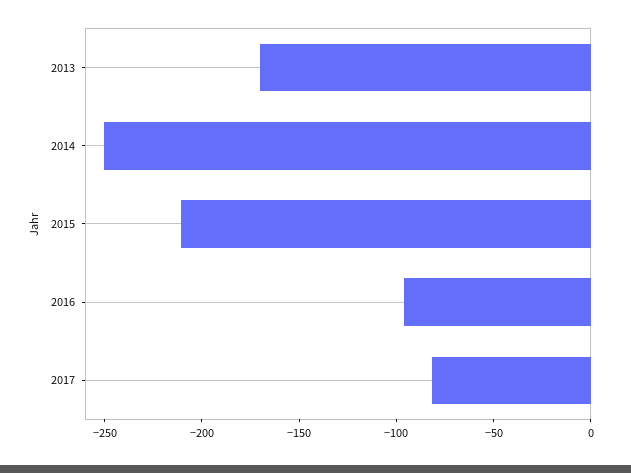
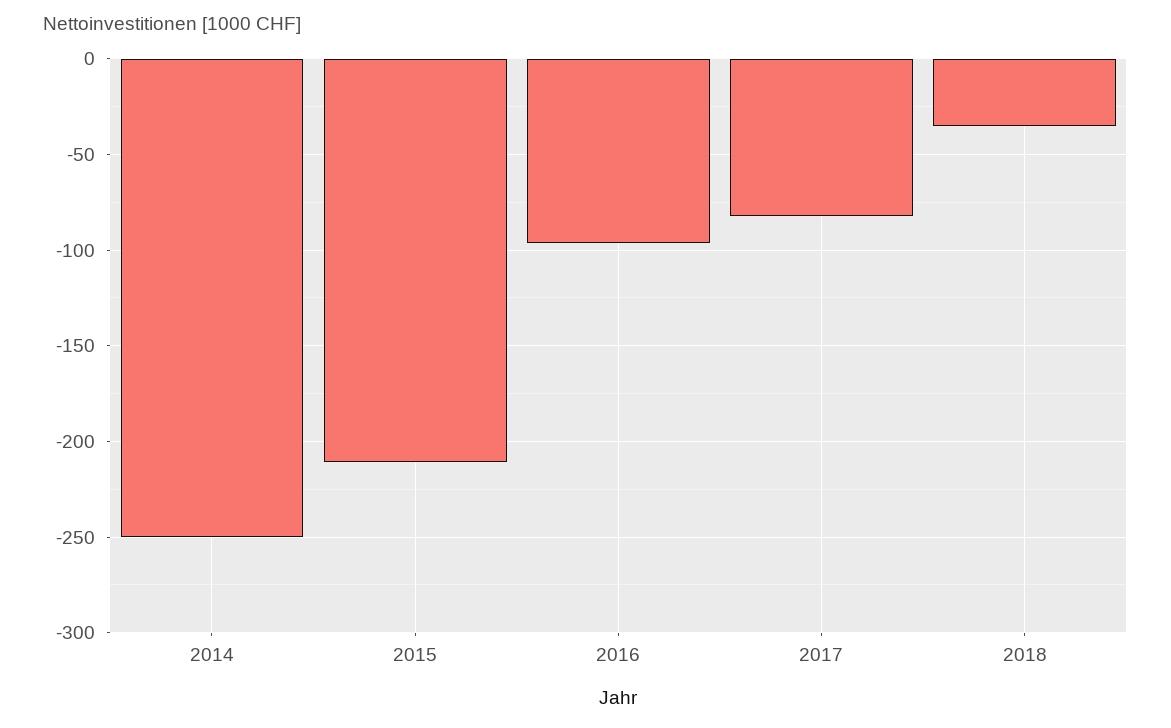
2013: -170 -> none
2018: none -> -35

